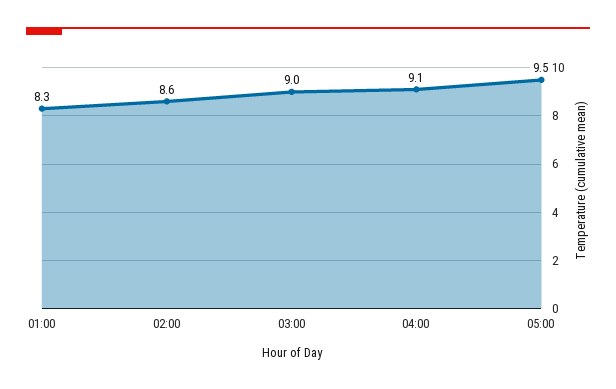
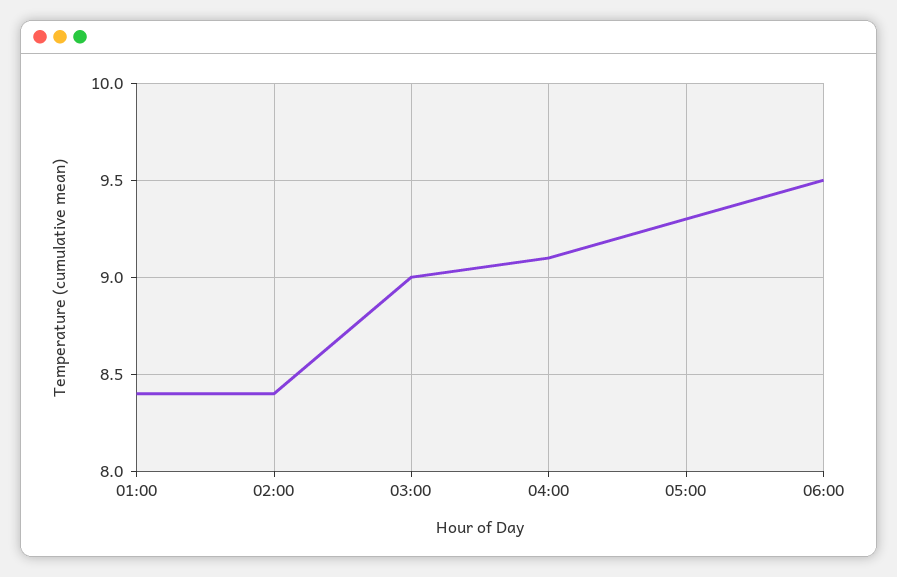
01:00: 8.3 -> 8.4
02:00: 8.6 -> 8.4
05:00: 9.5 -> 9.3
06:00: none -> 9.5

